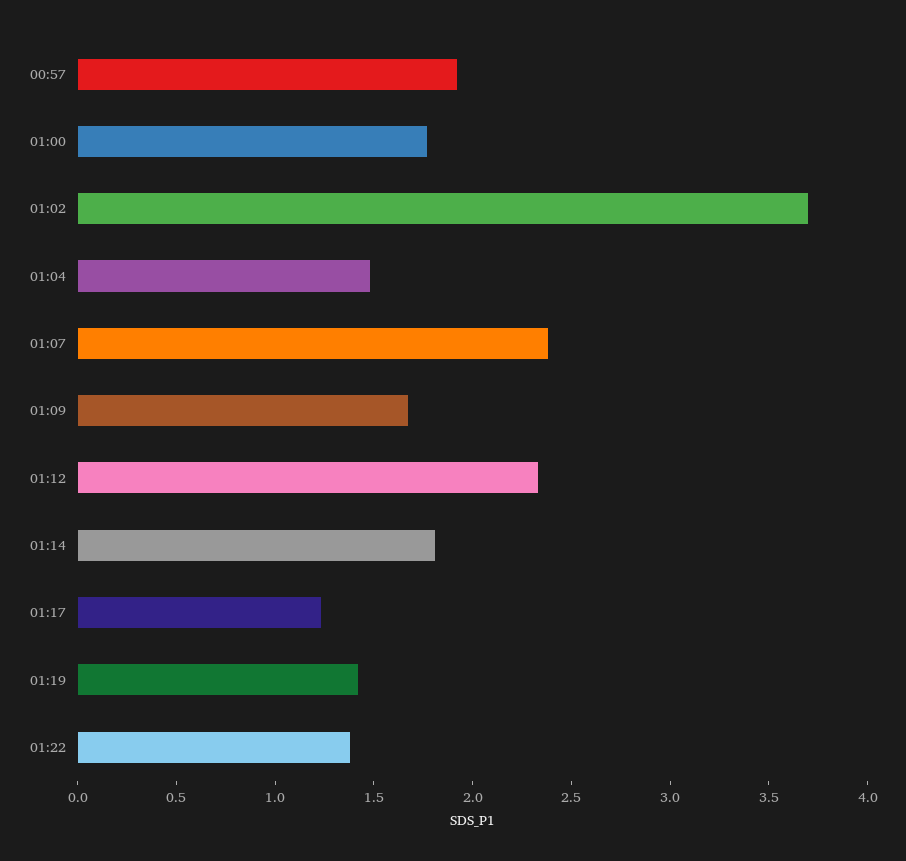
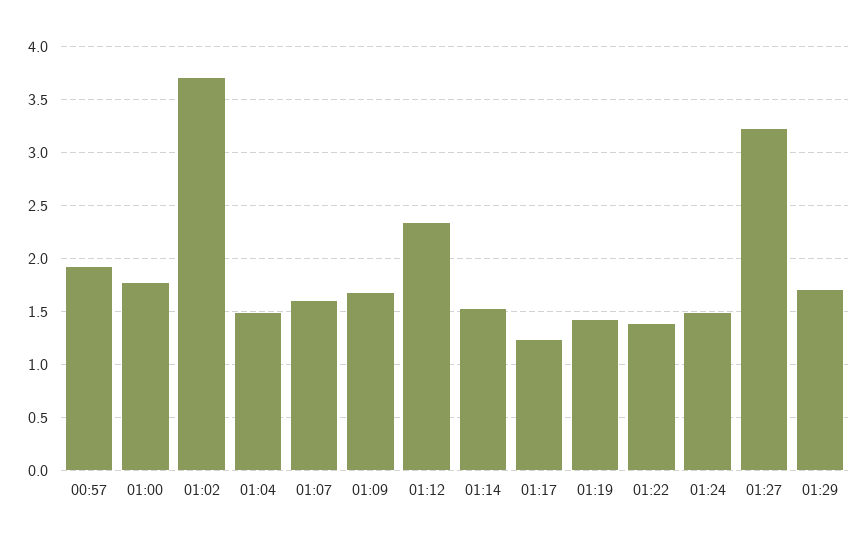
01:07: 2.4 -> 1.6
01:14: 1.8 -> 1.5
01:24: none -> 1.5
01:27: none -> 3.2
01:29: none -> 1.7

